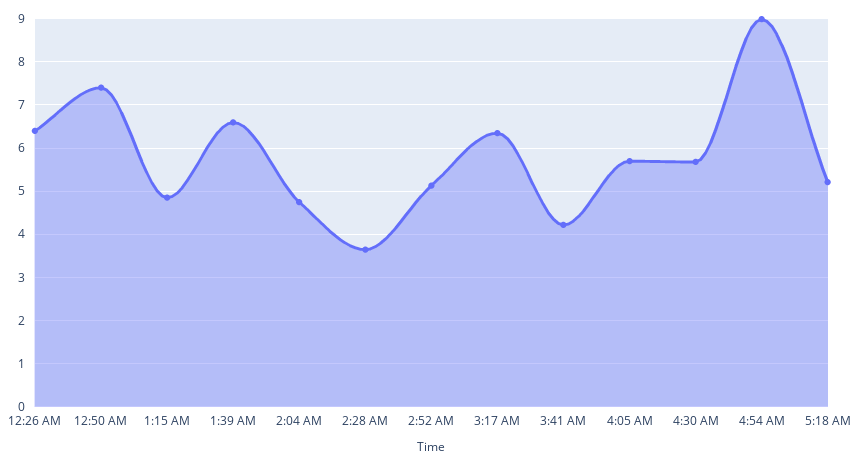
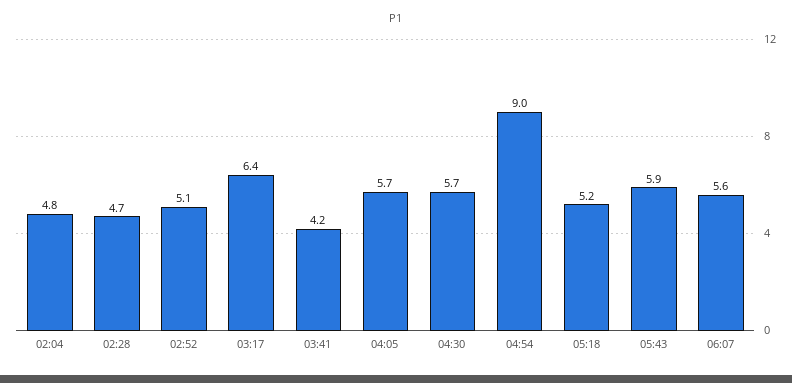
12:26 AM: 6.4 -> none
12:50 AM: 7.4 -> none
1:15 AM: 4.8 -> none
1:39 AM: 6.6 -> none
2:28 AM: 3.6 -> 4.7
05:43: none -> 5.9
06:07: none -> 5.6

